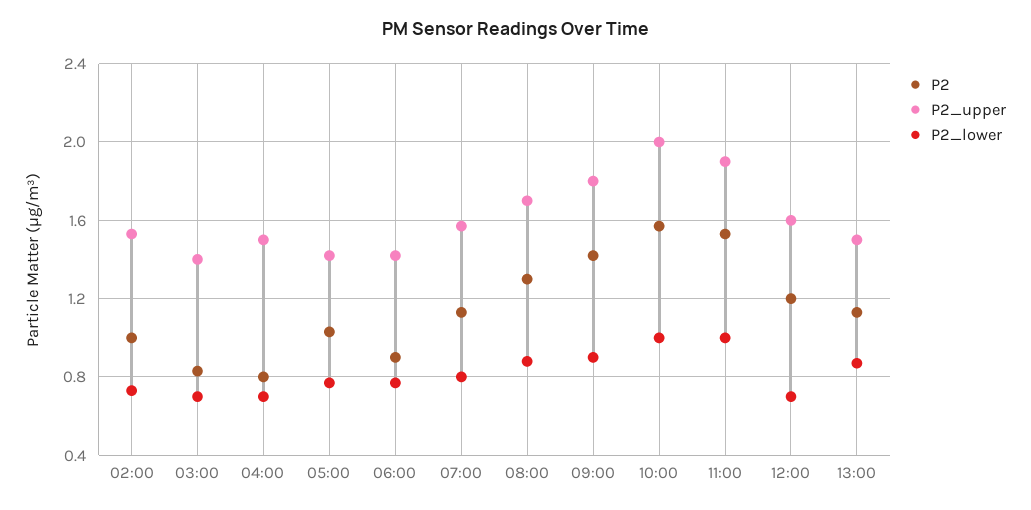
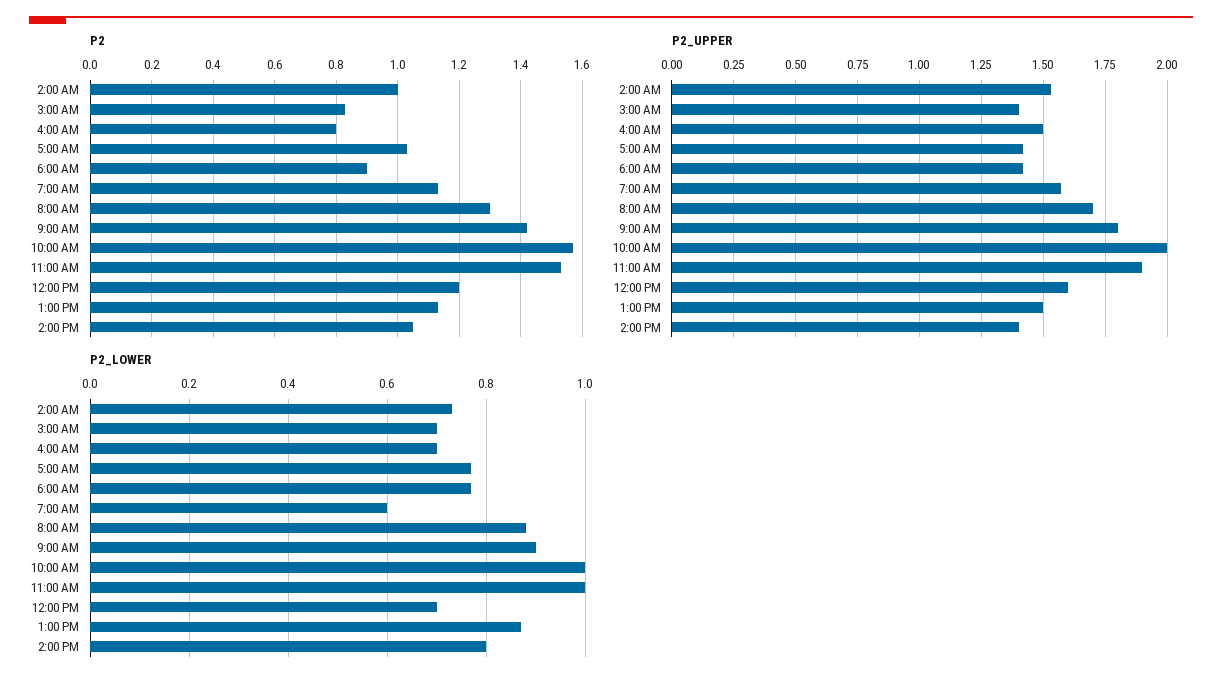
P2_lower, 07:00: 0.8 -> 0.6
P2, 2:00 PM: none -> 1.05
P2_upper, 2:00 PM: none -> 1.4
P2_lower, 2:00 PM: none -> 0.8

